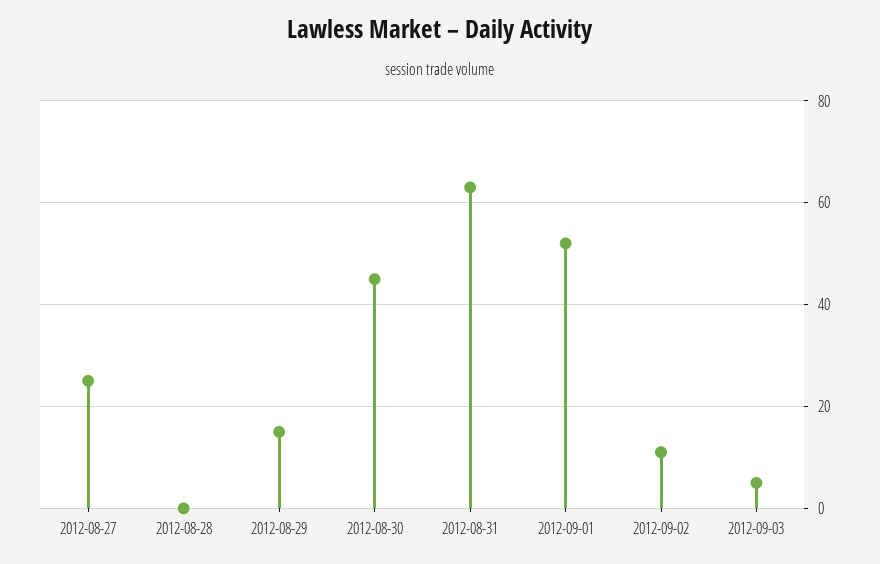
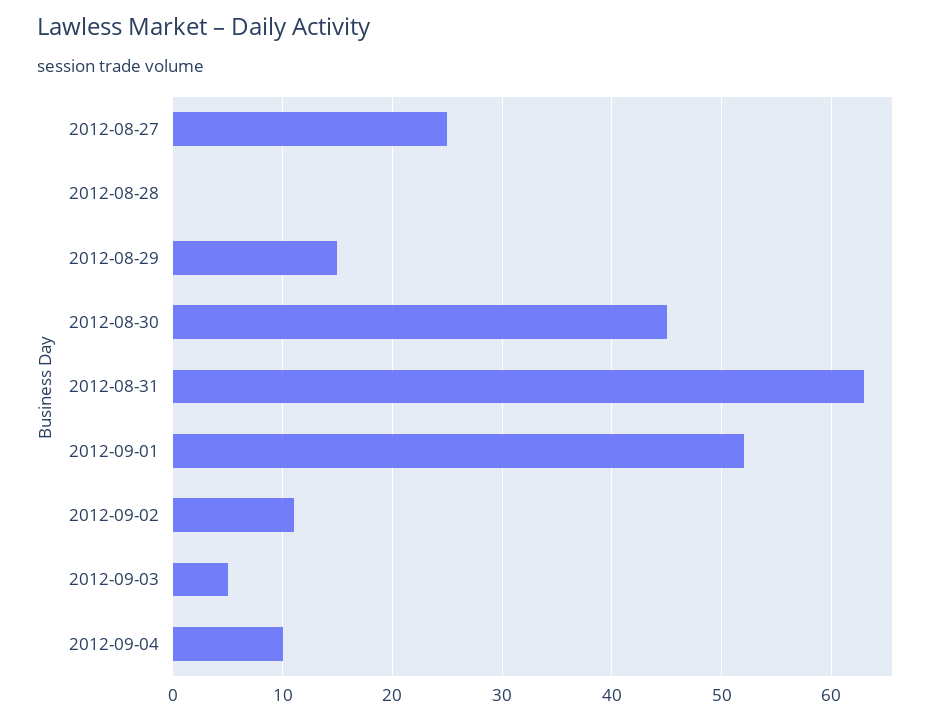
2012-09-04: none -> 10

